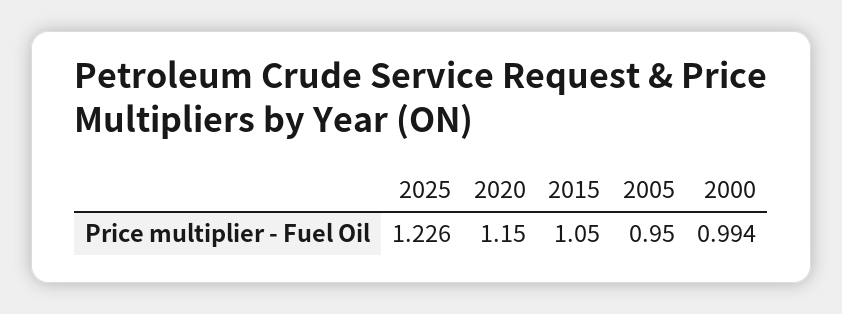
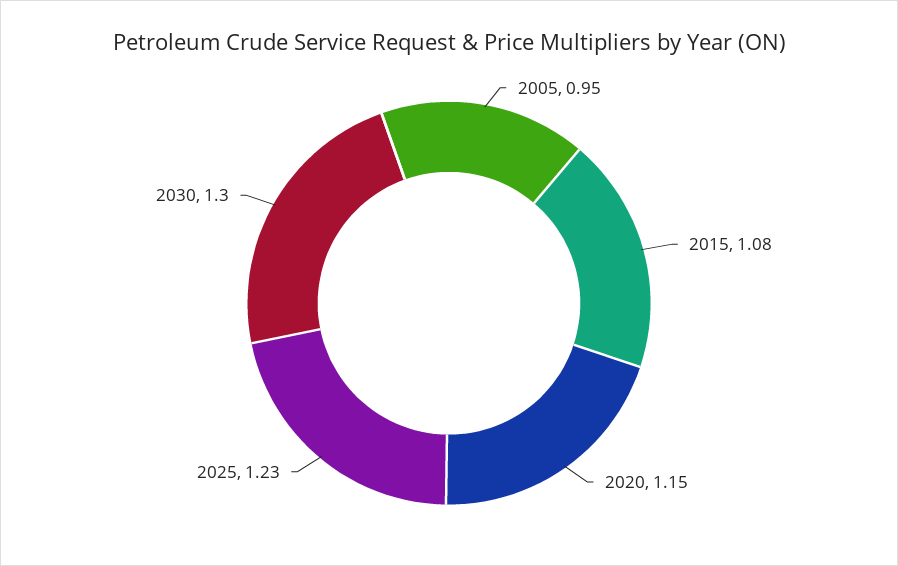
2015: 1.05 -> 1.08
2000: 0.994 -> none
2030: none -> 1.3

